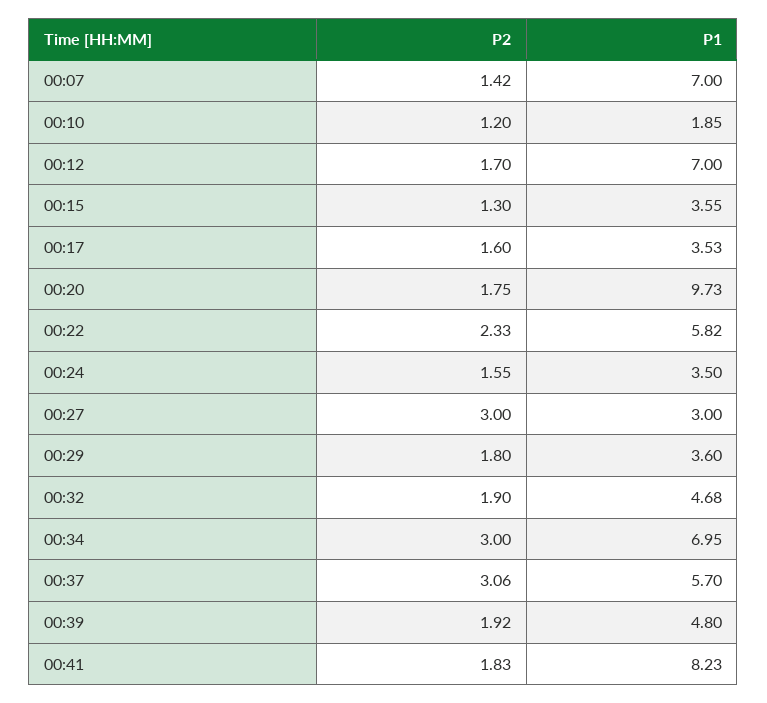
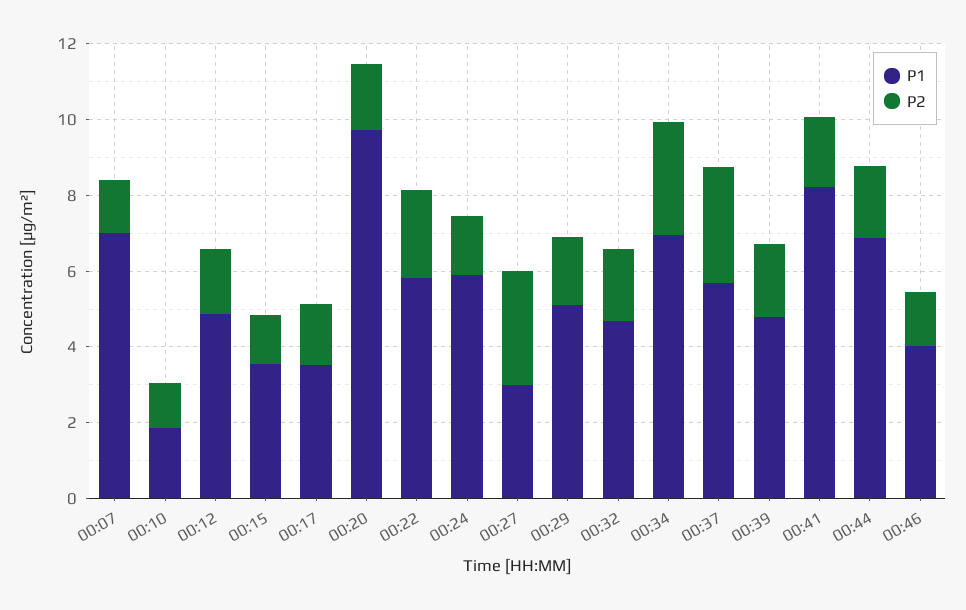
P1, 00:12: 7 -> 5
P1, 00:24: 3.5 -> 6
P1, 00:29: 3.6 -> 5
P1, 00:44: none -> 7
P2, 00:44: none -> 2
P1, 00:46: none -> 4
P2, 00:46: none -> 1.5

